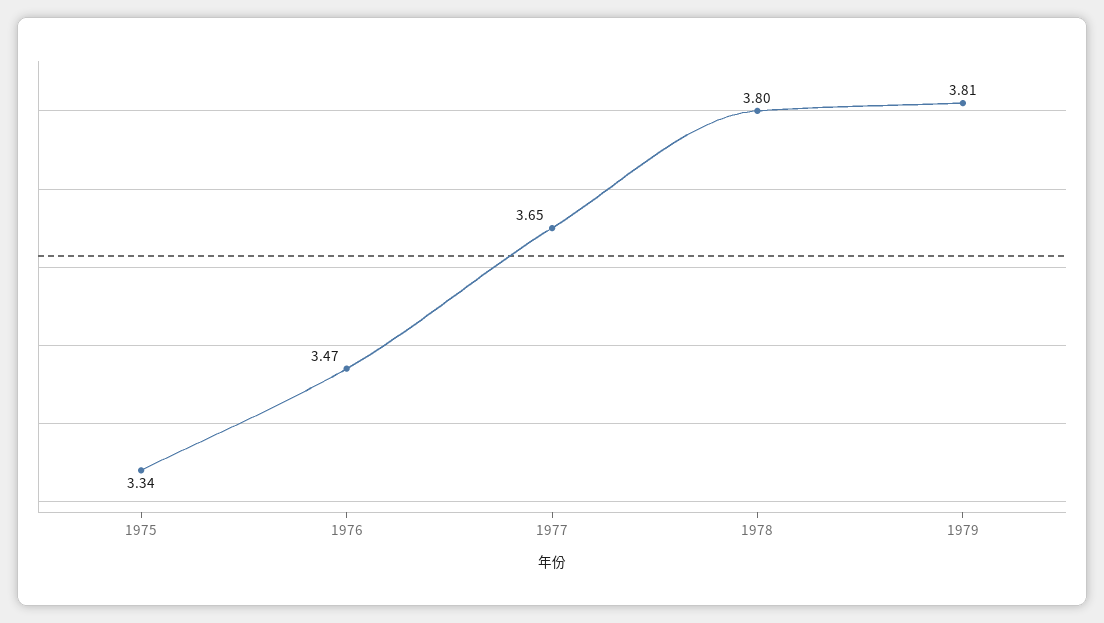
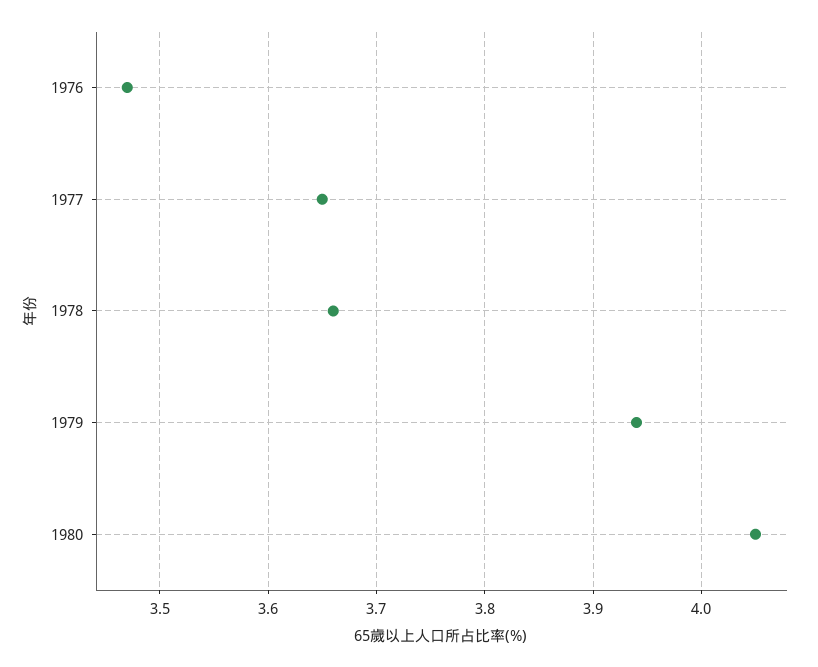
1975: 3.34 -> none
1978: 3.8 -> 3.66
1979: 3.81 -> 3.94
1980: none -> 4.05

